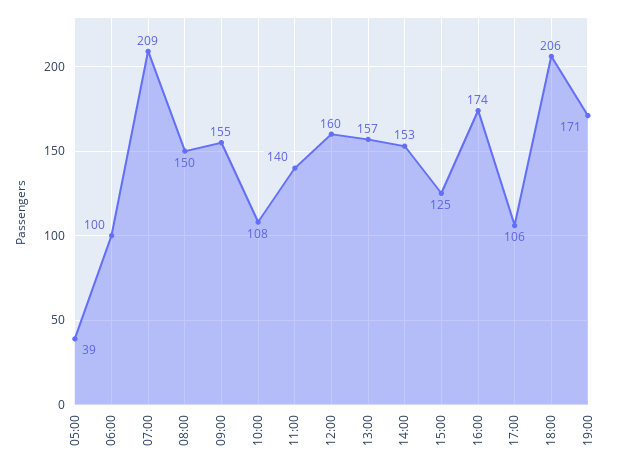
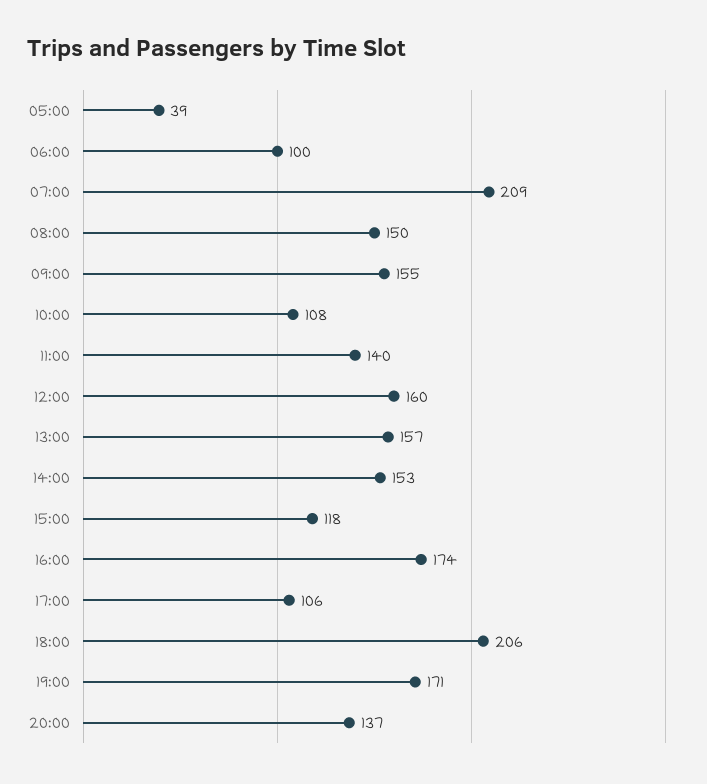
15:00: 125 -> 118
20:00: none -> 137

